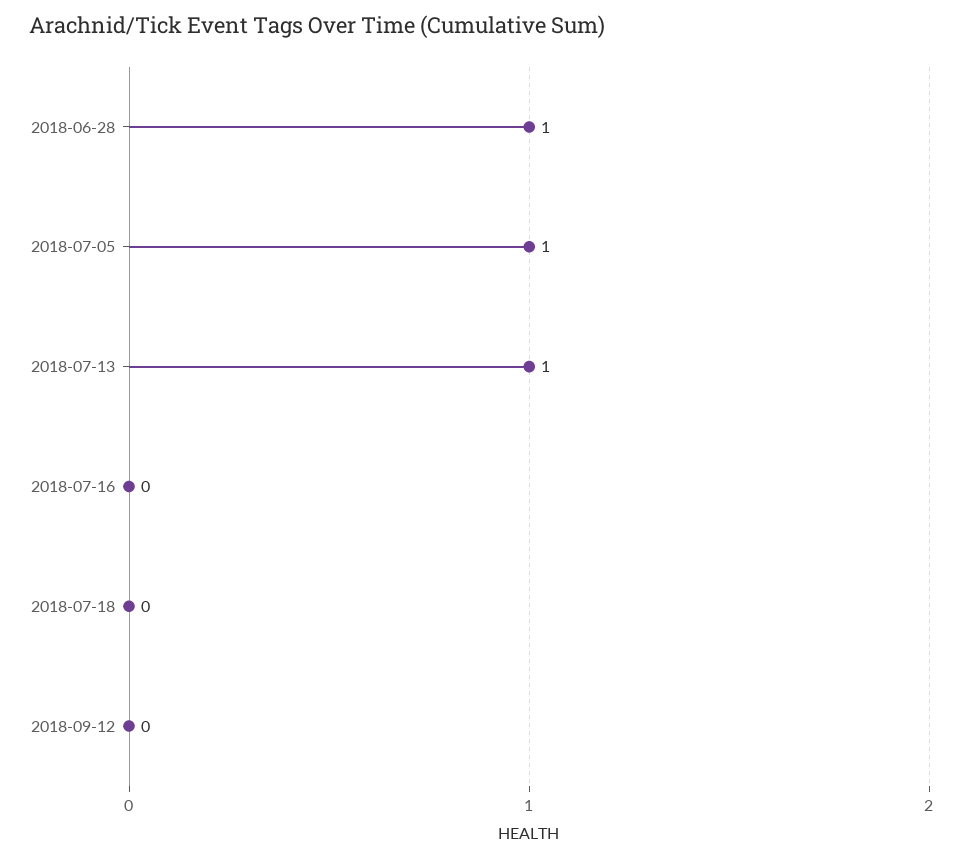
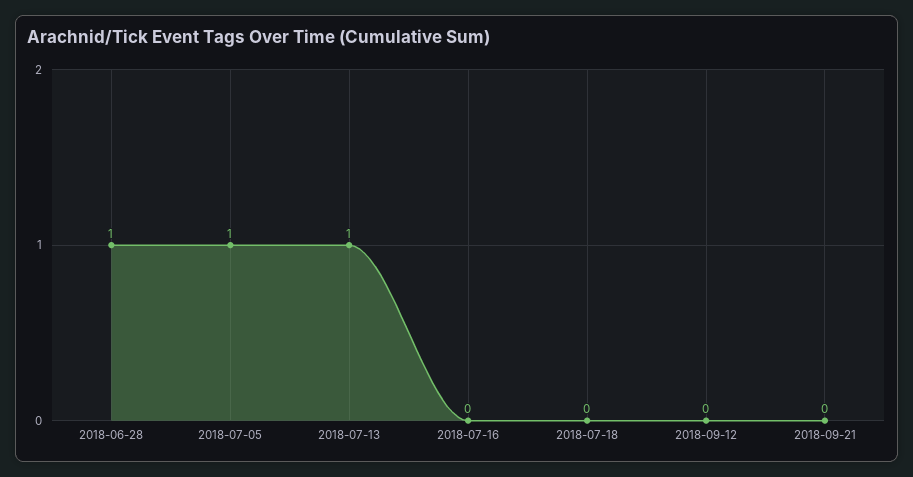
2018-09-21: none -> 0

